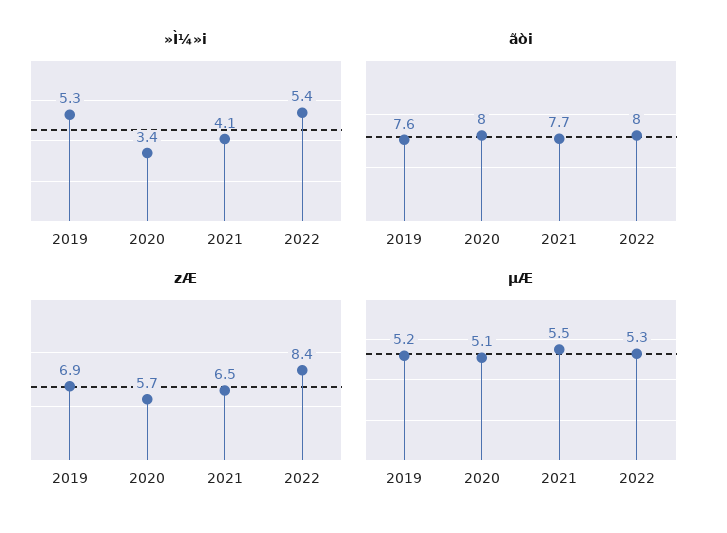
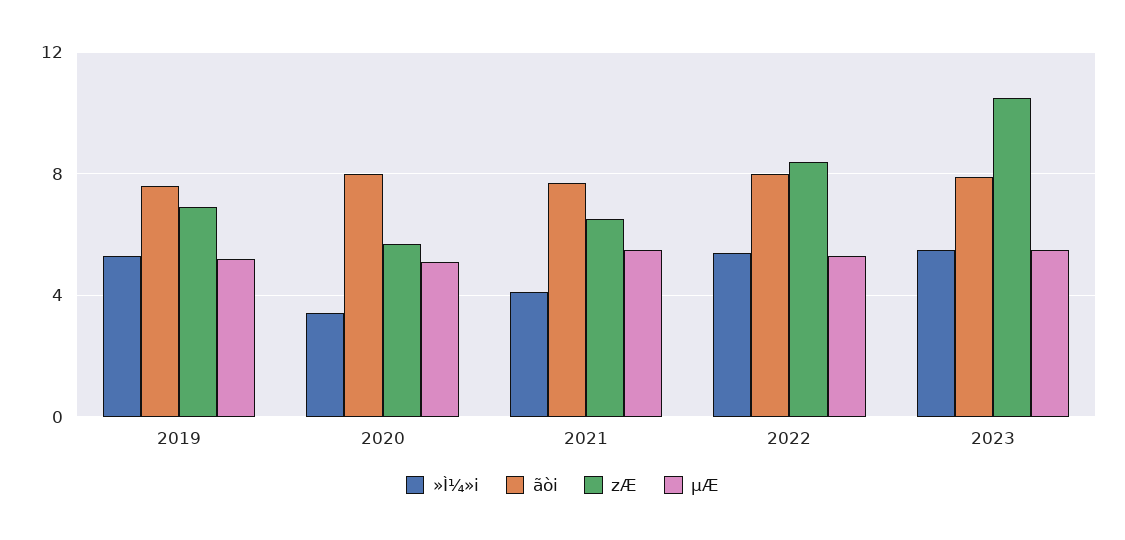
»Ì¼»i, 2023: none -> 5.5
ãòi, 2023: none -> 8
zÆ, 2023: none -> 10.5
µÆ, 2023: none -> 5.5

